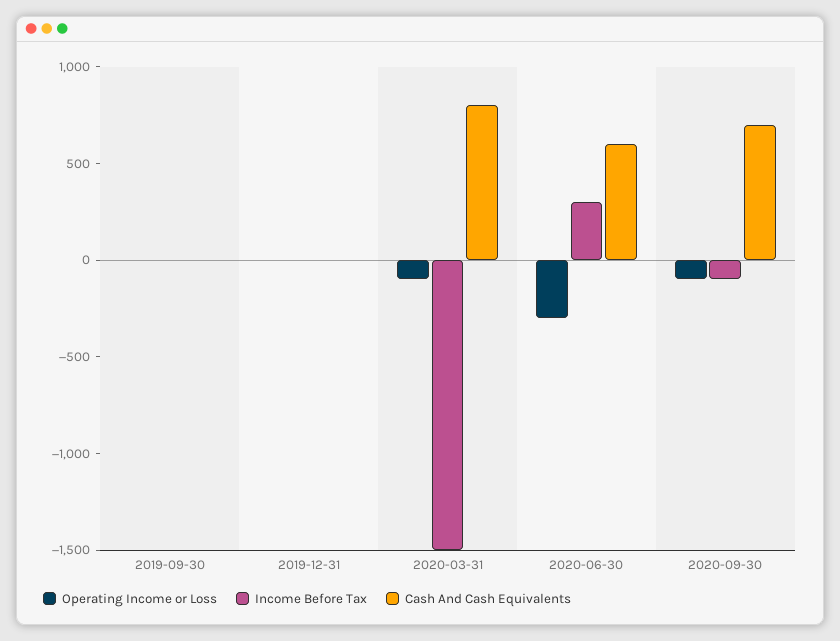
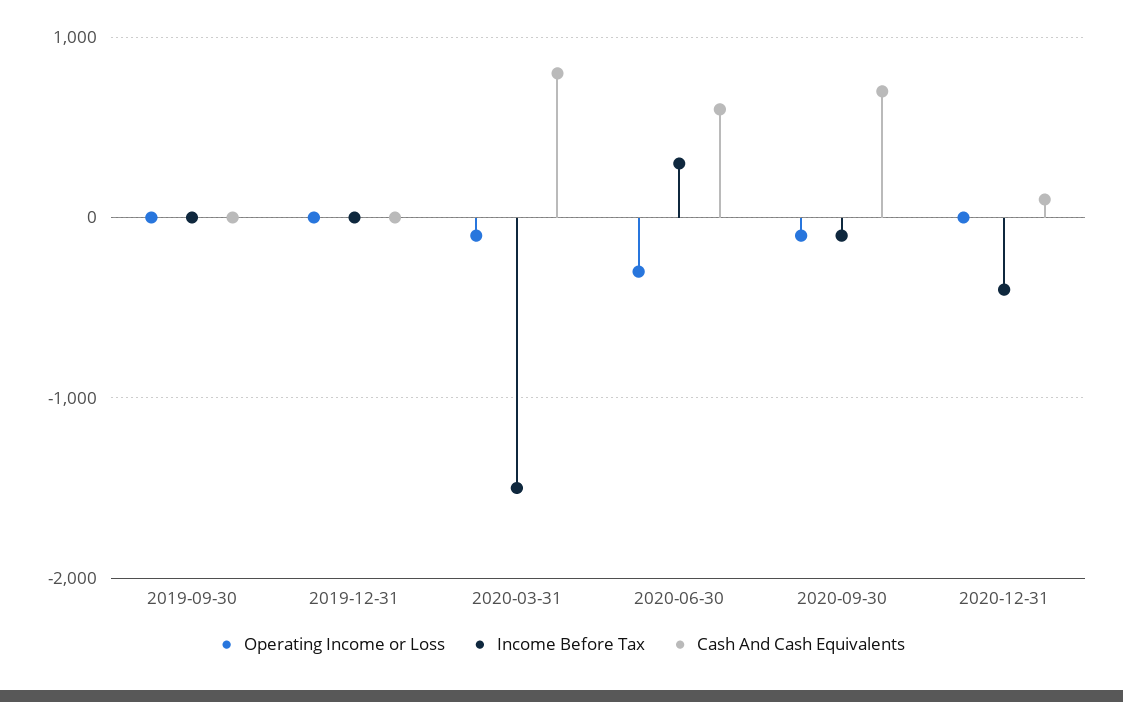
Operating Income or Loss, 2020-12-31: none -> 0
Income Before Tax, 2020-12-31: none -> -400
Cash And Cash Equivalents, 2020-12-31: none -> 100

